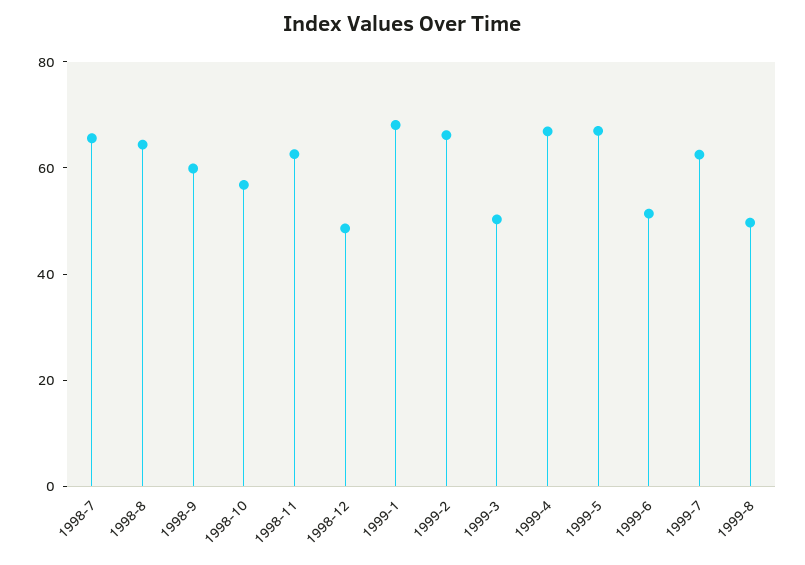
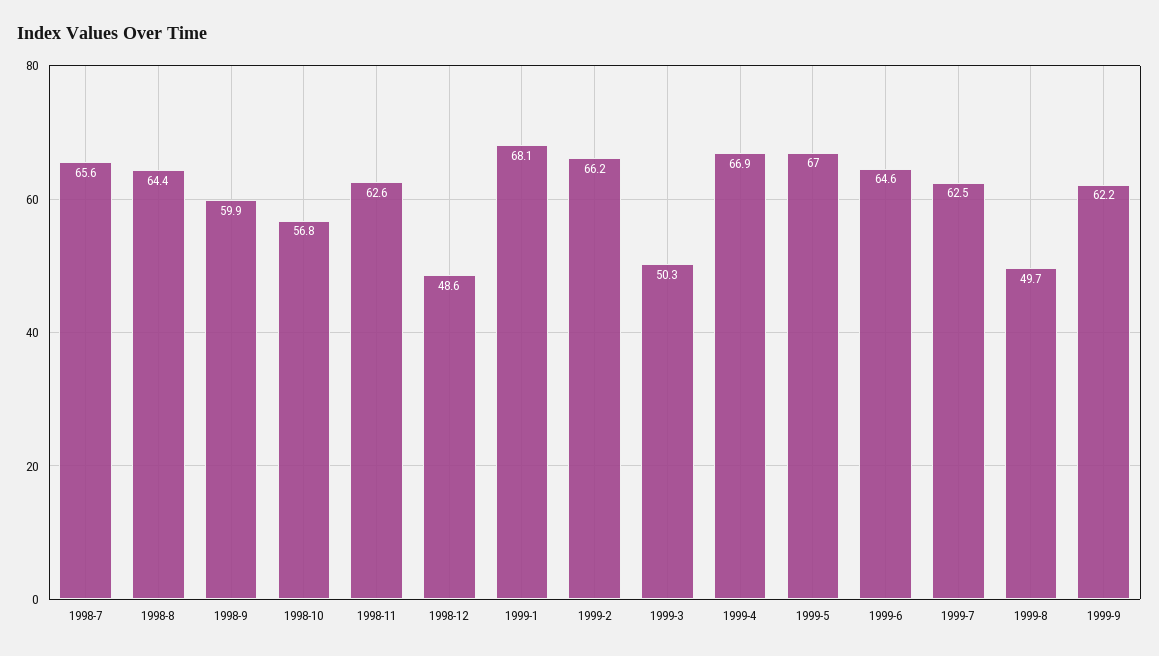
1999-6: 50 -> 64.6
1999-9: none -> 62.2

